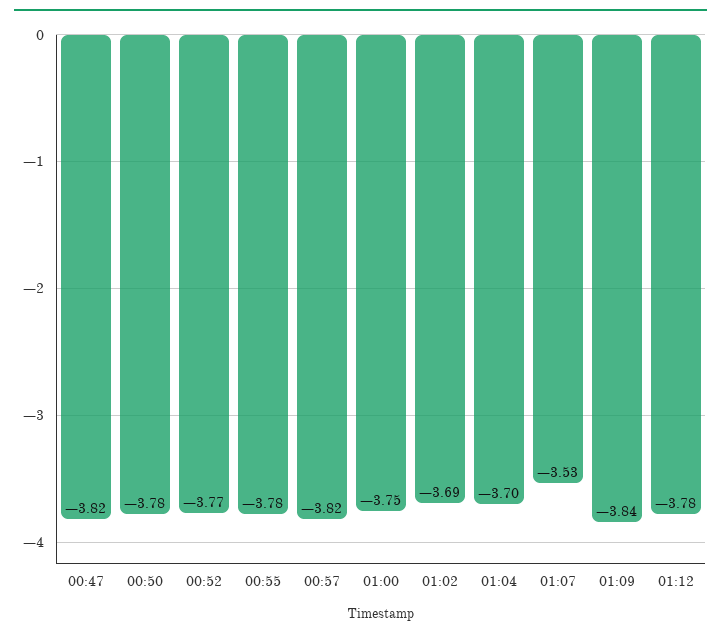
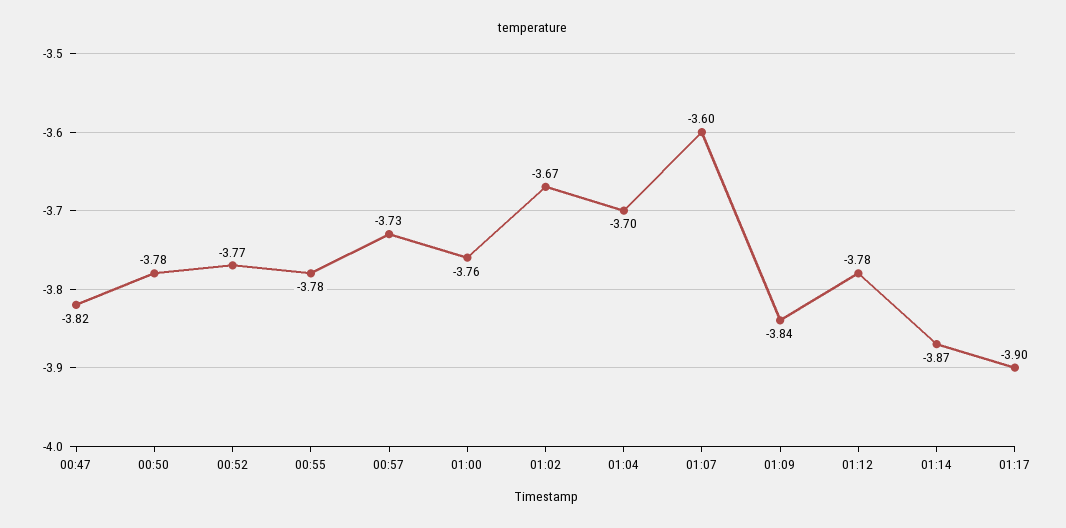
00:57: -3.82 -> -3.73
01:00: -3.75 -> -3.76
01:02: -3.69 -> -3.67
01:07: -3.53 -> -3.6
01:14: none -> -3.87
01:17: none -> -3.9

